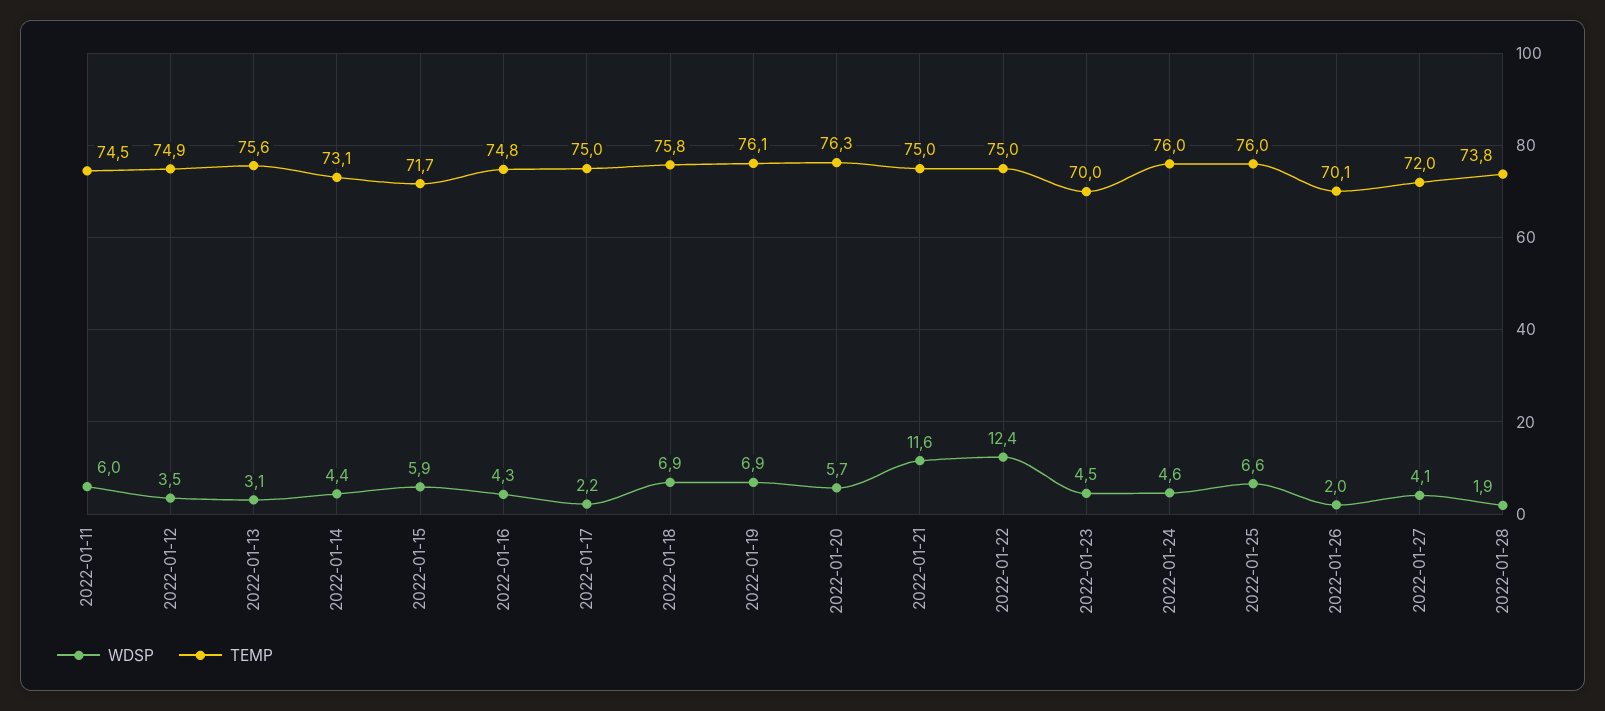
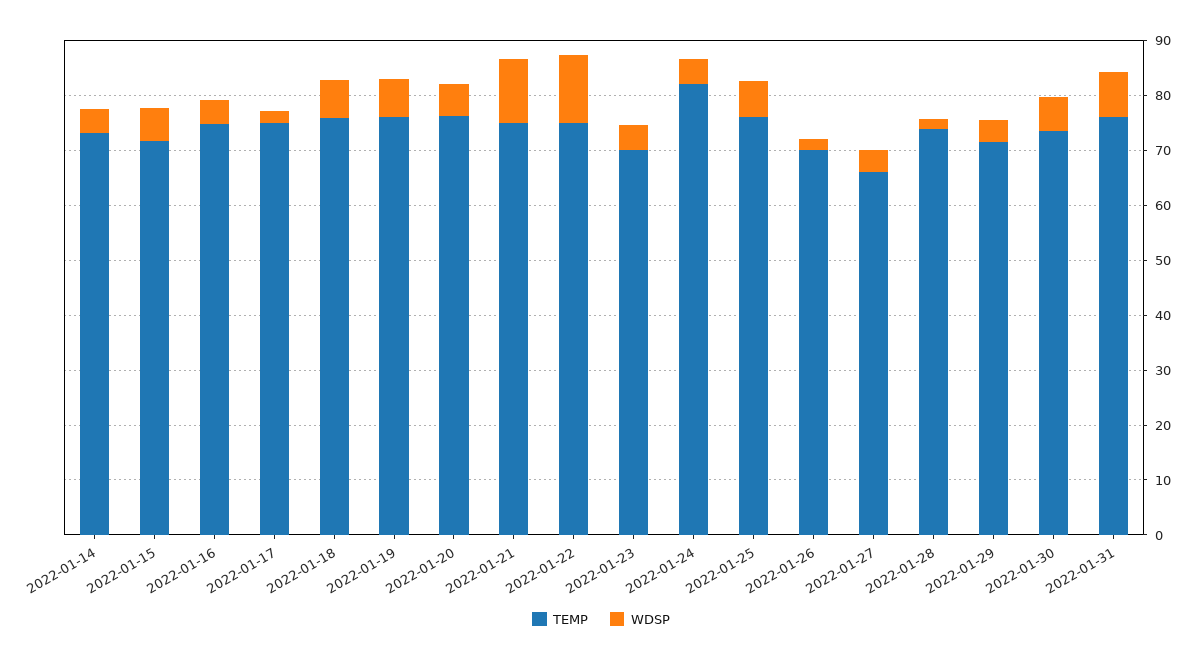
WDSP, 2022-01-11: 6 -> none
TEMP, 2022-01-11: 74.5 -> none
WDSP, 2022-01-12: 3.5 -> none
TEMP, 2022-01-12: 74.9 -> none
WDSP, 2022-01-13: 3.1 -> none
TEMP, 2022-01-13: 75.6 -> none
TEMP, 2022-01-24: 76 -> 82
TEMP, 2022-01-27: 72 -> 66
TEMP, 2022-01-29: none -> 72
WDSP, 2022-01-29: none -> 4
TEMP, 2022-01-30: none -> 74
WDSP, 2022-01-30: none -> 6
TEMP, 2022-01-31: none -> 76
WDSP, 2022-01-31: none -> 8

